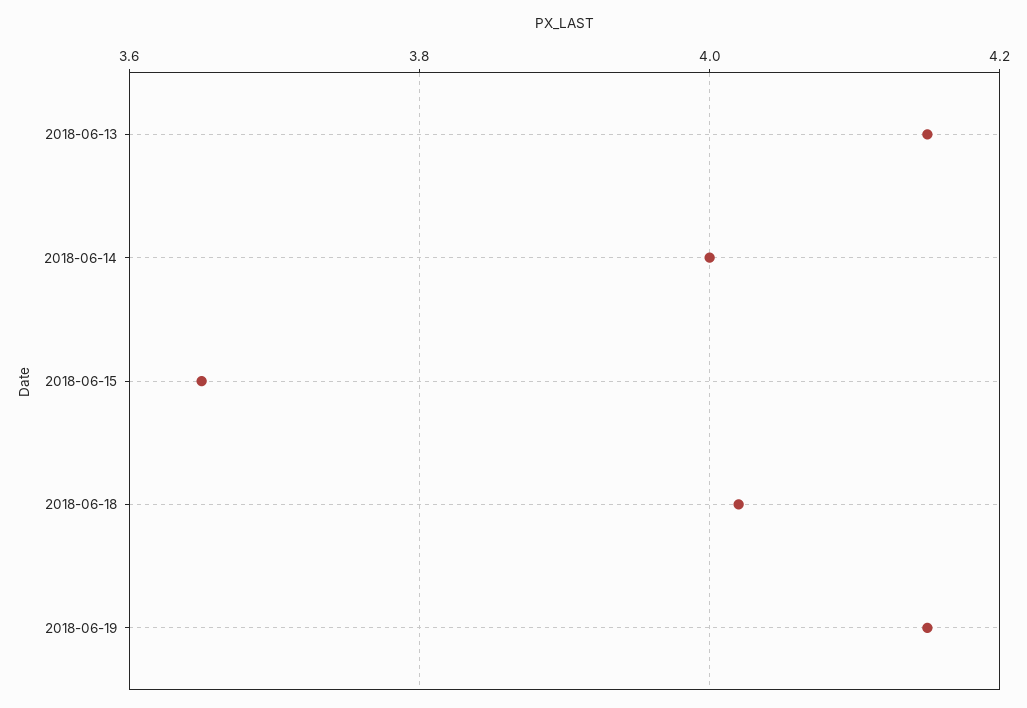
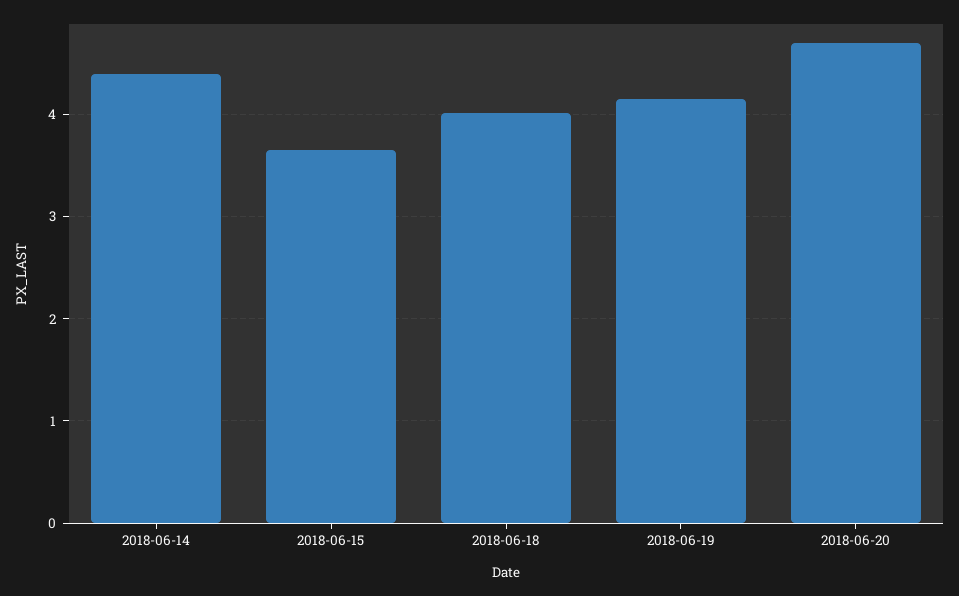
2018-06-13: 4.15 -> none
2018-06-14: 4 -> 4.4
2018-06-20: none -> 4.7

